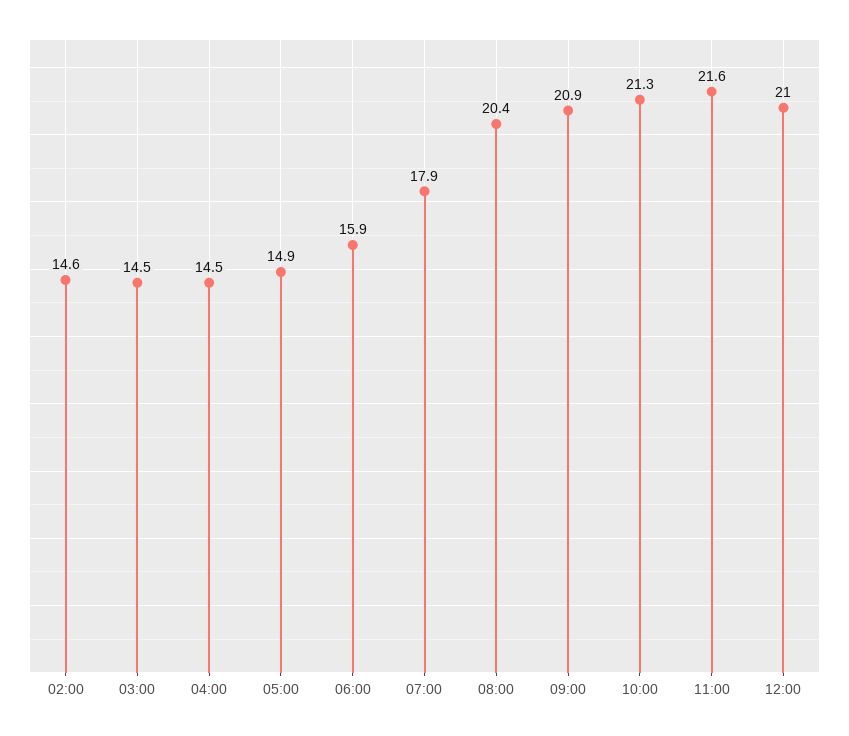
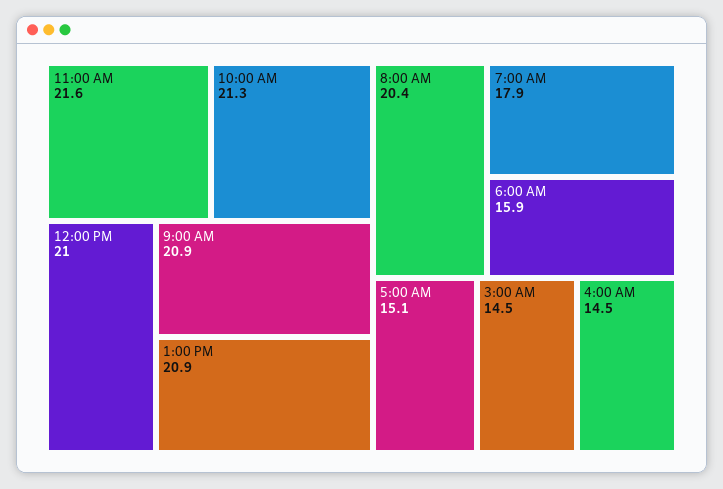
02:00: 14.6 -> none
05:00: 14.9 -> 15.1
1:00 PM: none -> 20.9

